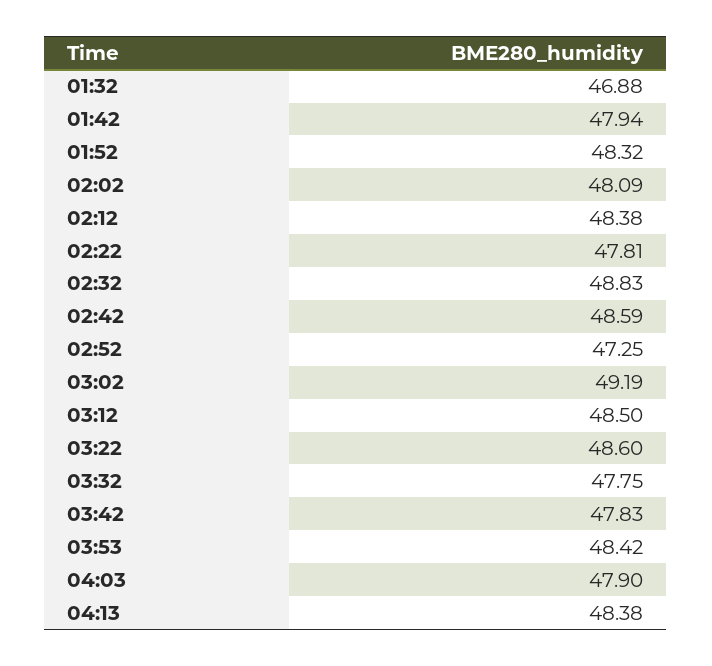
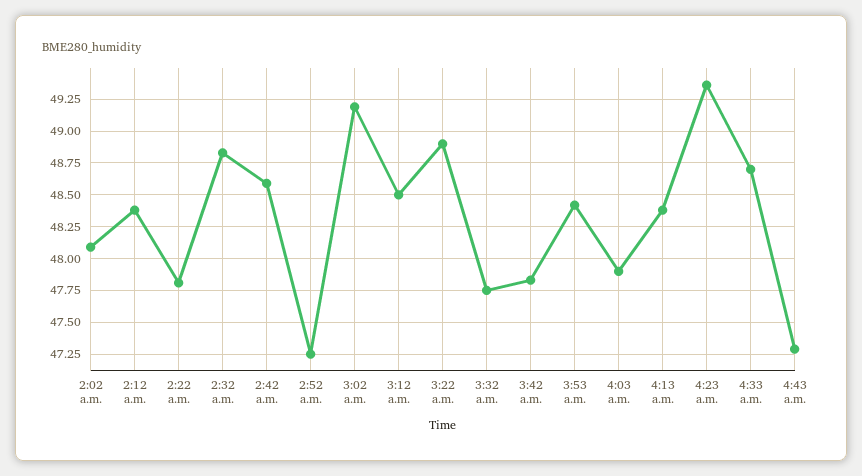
01:32: 46.88 -> none
01:42: 47.94 -> none
01:52: 48.32 -> none
03:22: 48.6 -> 48.9
4:23 a.m.: none -> 49.35
4:33 a.m.: none -> 48.7
4:43 a.m.: none -> 47.3

